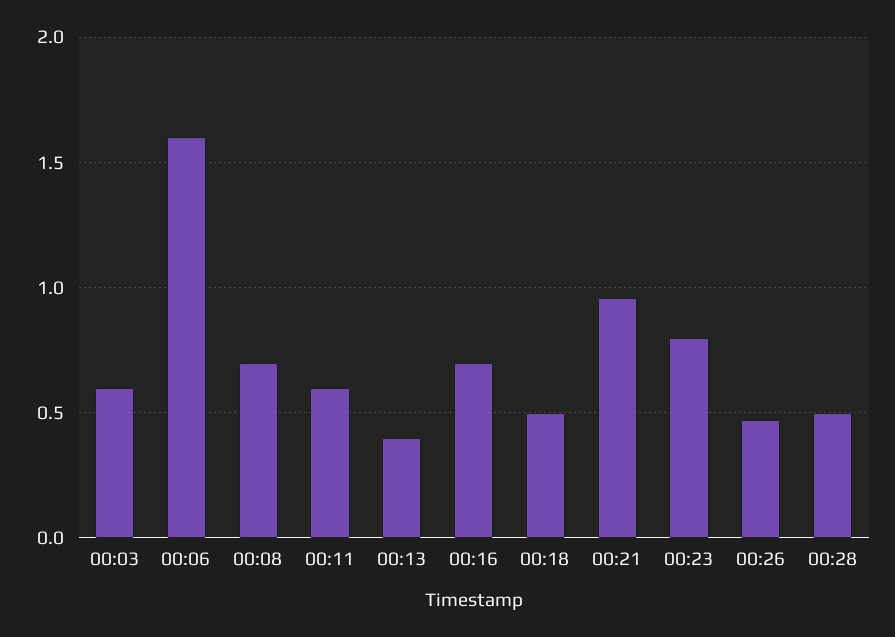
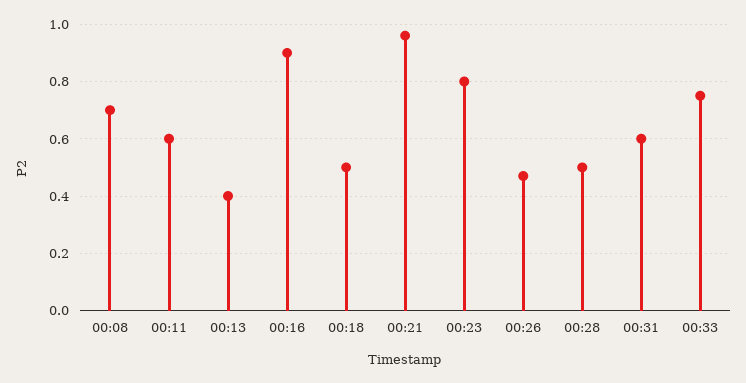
00:03: 0.6 -> none
00:06: 1.6 -> none
00:16: 0.7 -> 0.9
00:31: none -> 0.6
00:33: none -> 0.75

